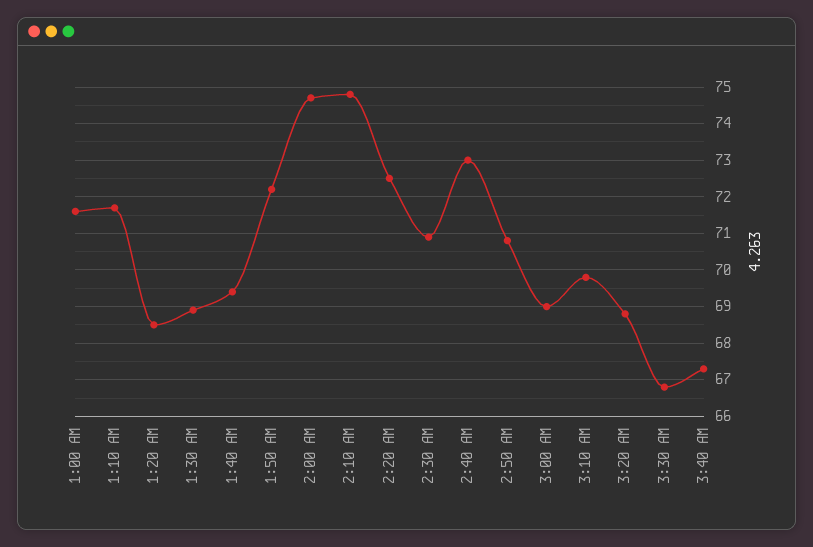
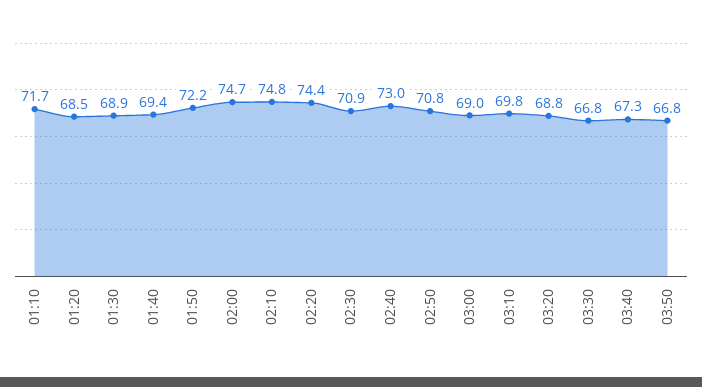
1:00 AM: 71.5 -> none
2:20 AM: 72.5 -> 74.4
03:50: none -> 66.8

